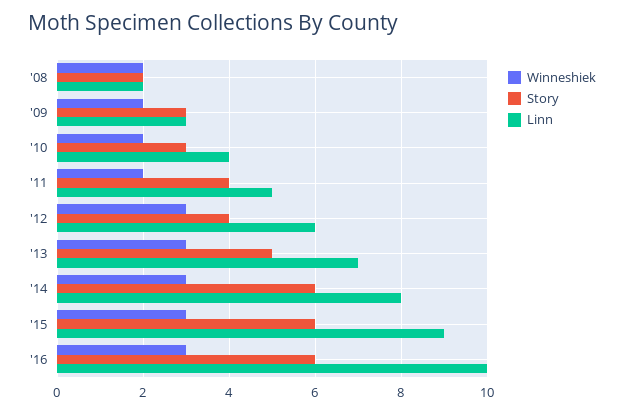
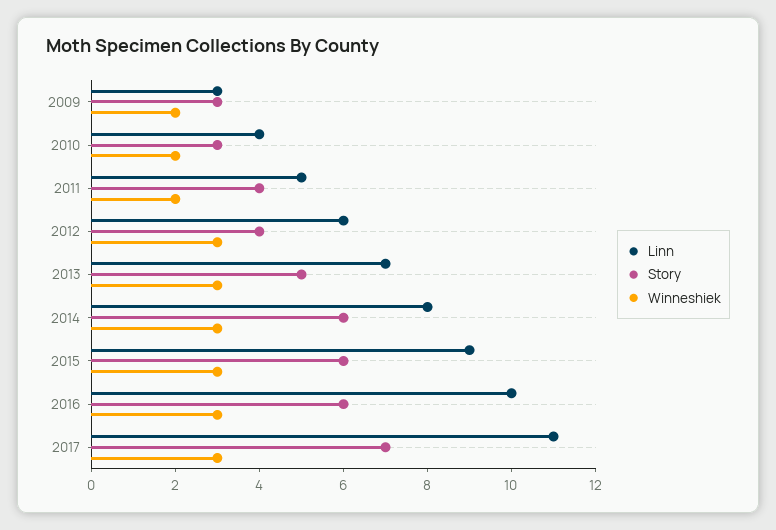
Winneshiek, '08: 2 -> none
Story, '08: 2 -> none
Linn, '08: 2 -> none
Linn, 2017: none -> 11
Story, 2017: none -> 7
Winneshiek, 2017: none -> 3

